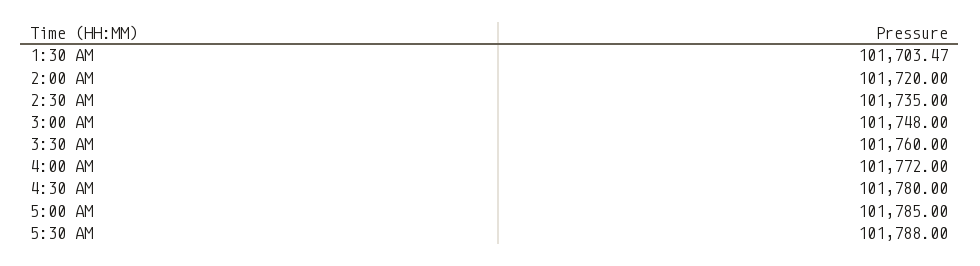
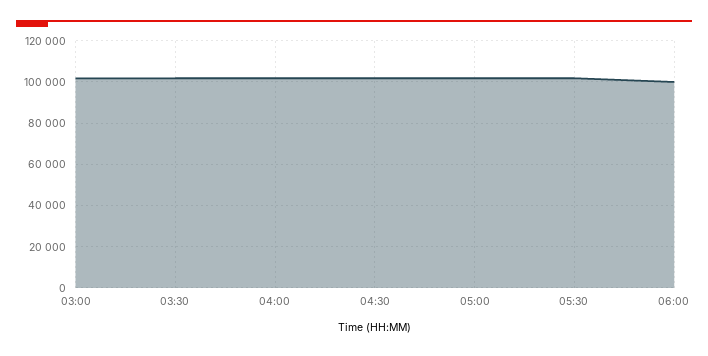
1:30 AM: 101703.47 -> none
2:00 AM: 101720 -> none
2:30 AM: 101735 -> none
06:00: none -> 100000

